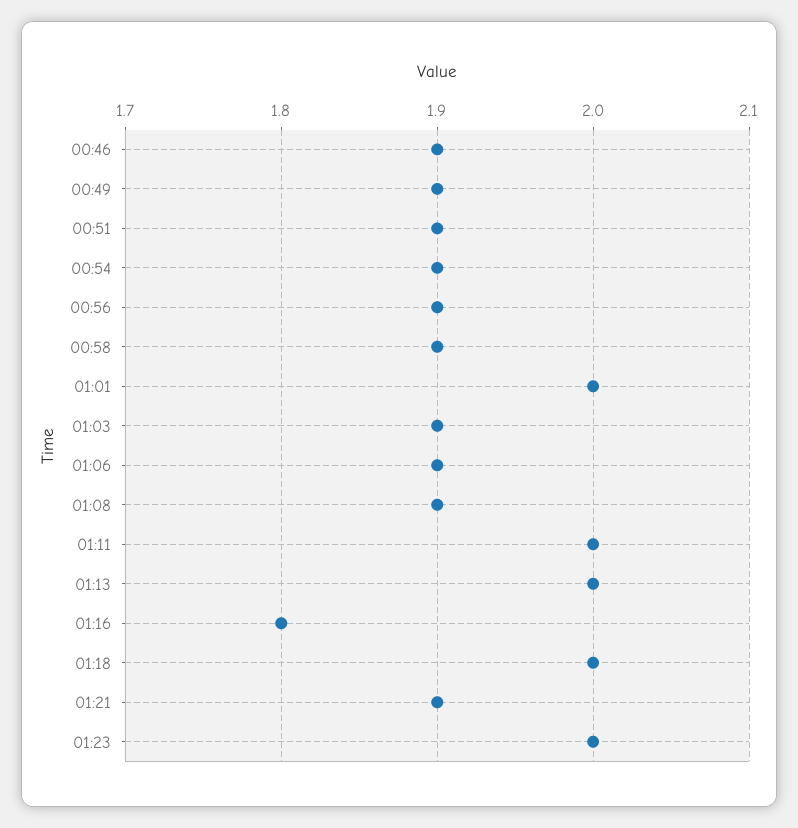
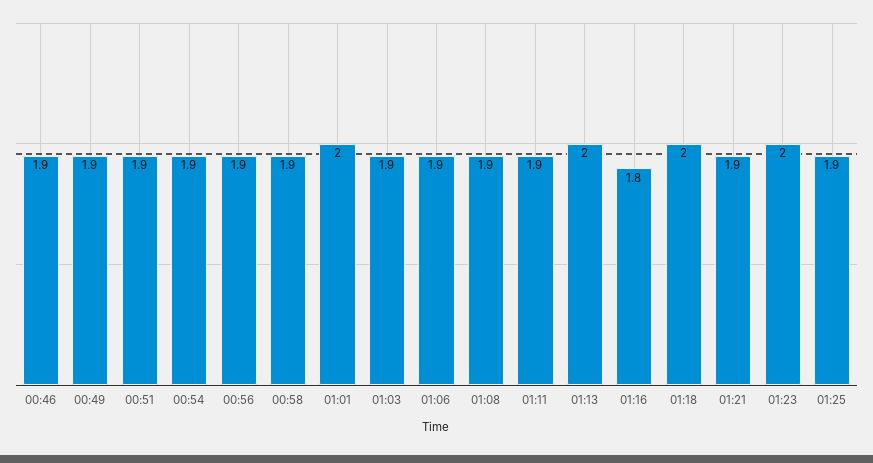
01:11: 2 -> 1.9
01:25: none -> 1.9

